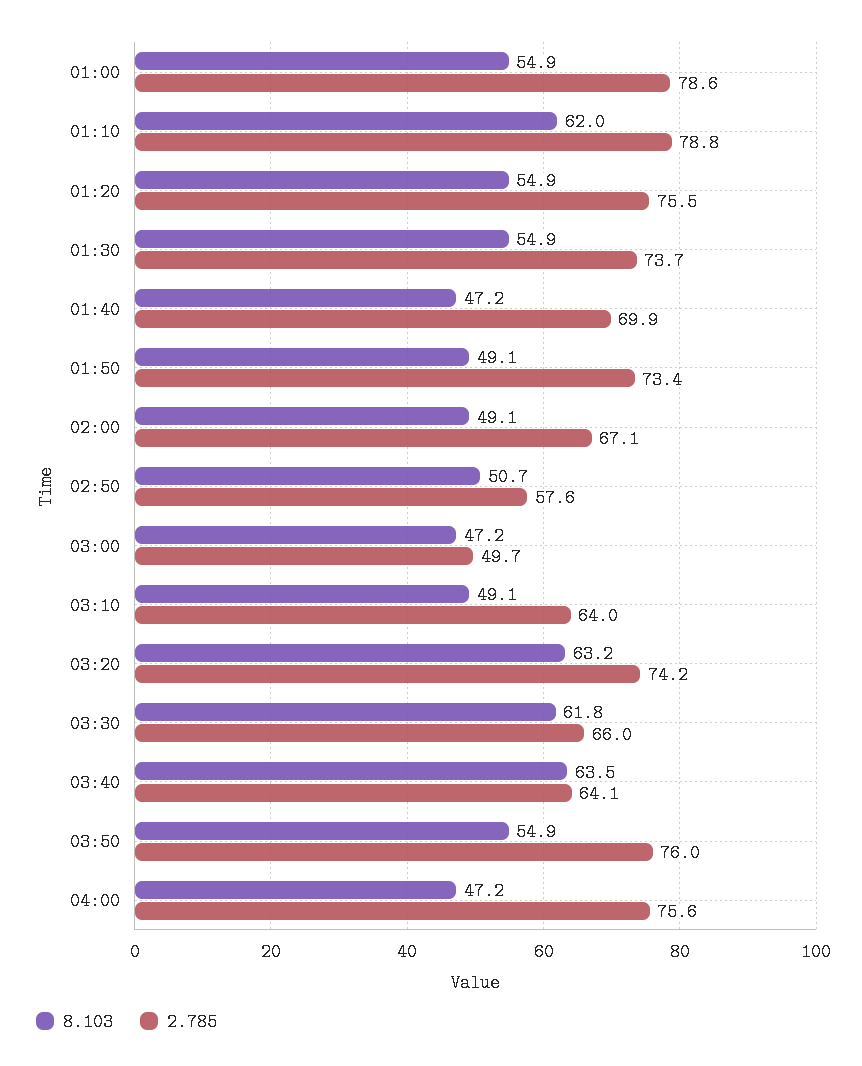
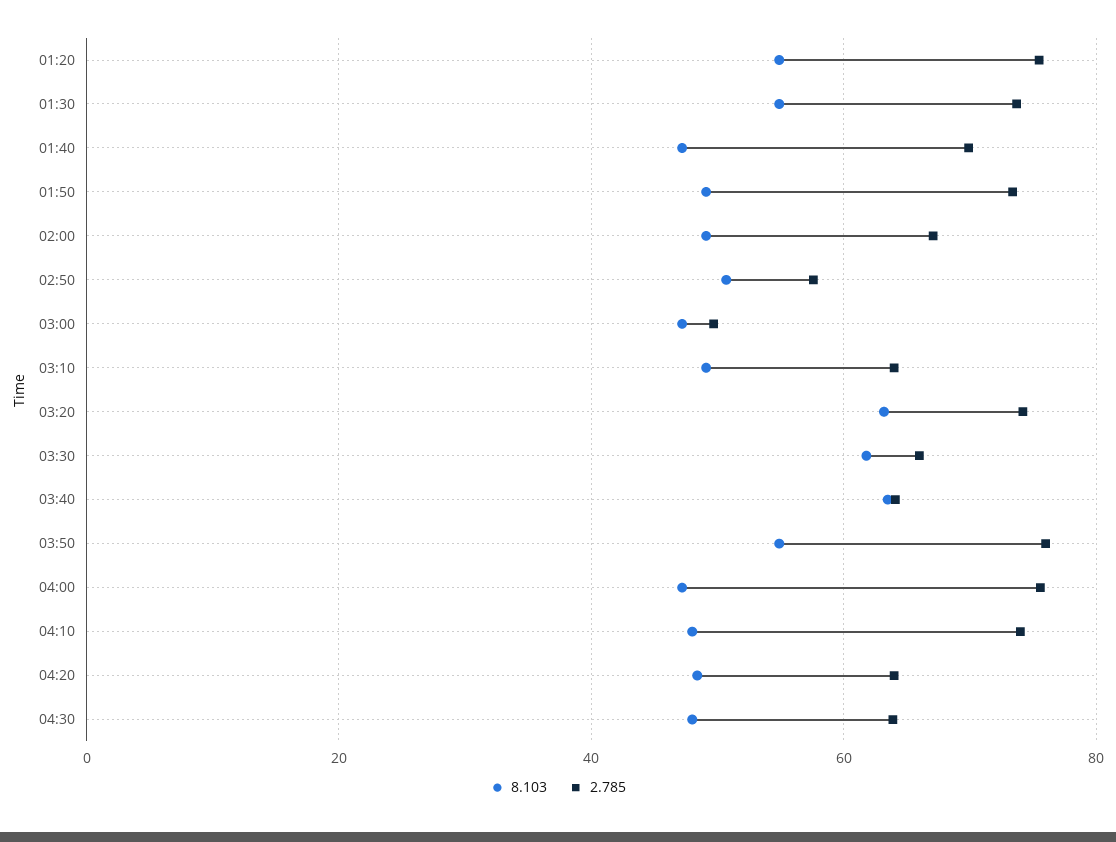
8.103, 01:00: 54.9 -> none
2.785, 01:00: 78.6 -> none
8.103, 01:10: 62 -> none
2.785, 01:10: 78.8 -> none
8.103, 04:10: none -> 48
2.785, 04:10: none -> 74
8.103, 04:20: none -> 48
2.785, 04:20: none -> 64
8.103, 04:30: none -> 48
2.785, 04:30: none -> 64

